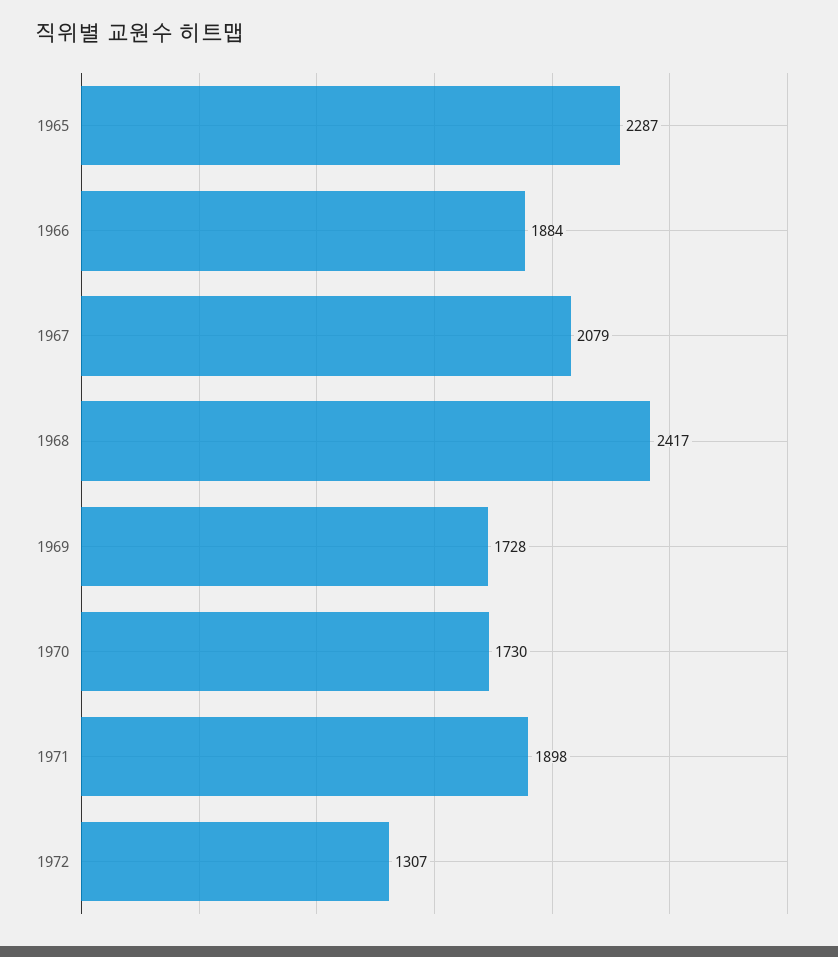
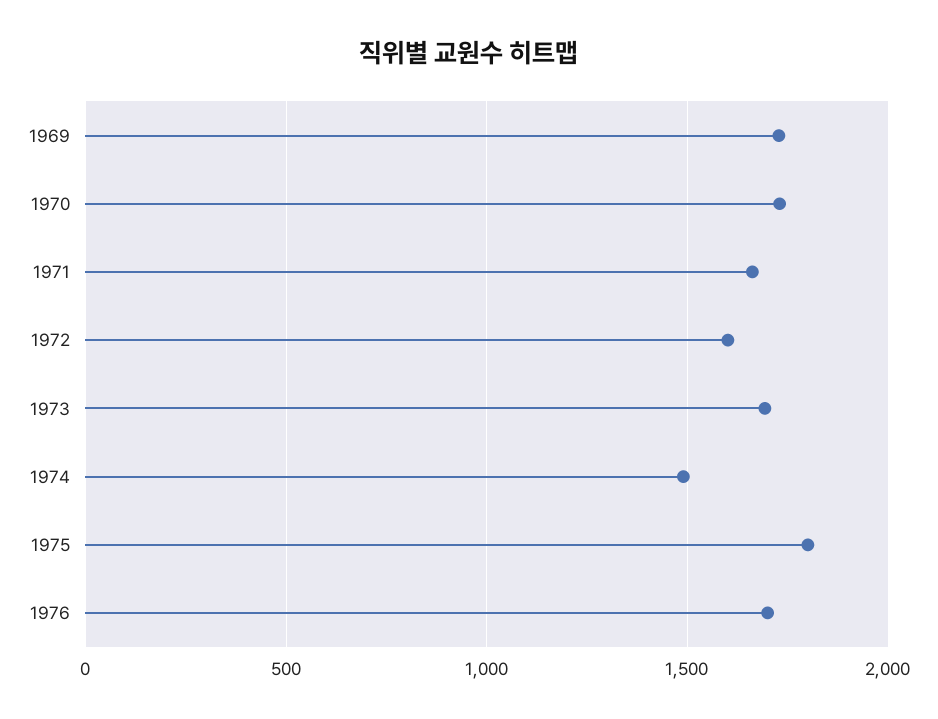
1965: 2287 -> none
1966: 1884 -> none
1967: 2079 -> none
1968: 2417 -> none
1971: 1898 -> 1650
1972: 1307 -> 1600
1973: none -> 1700
1974: none -> 1500
1975: none -> 1800
1976: none -> 1700

